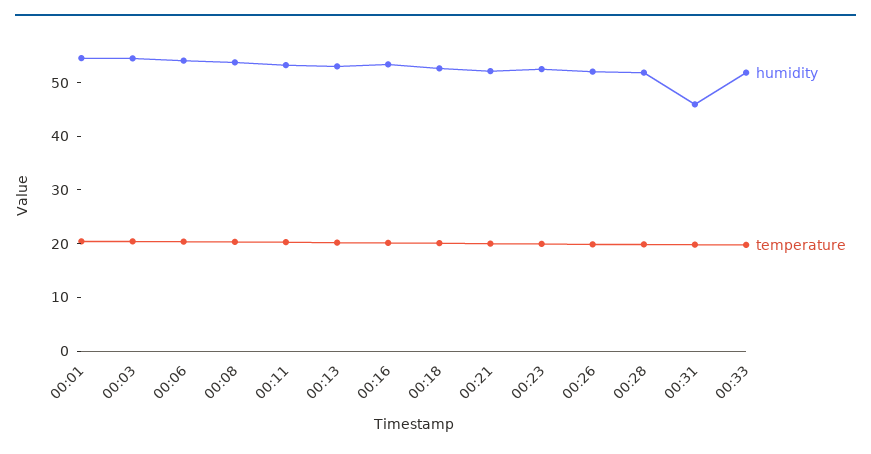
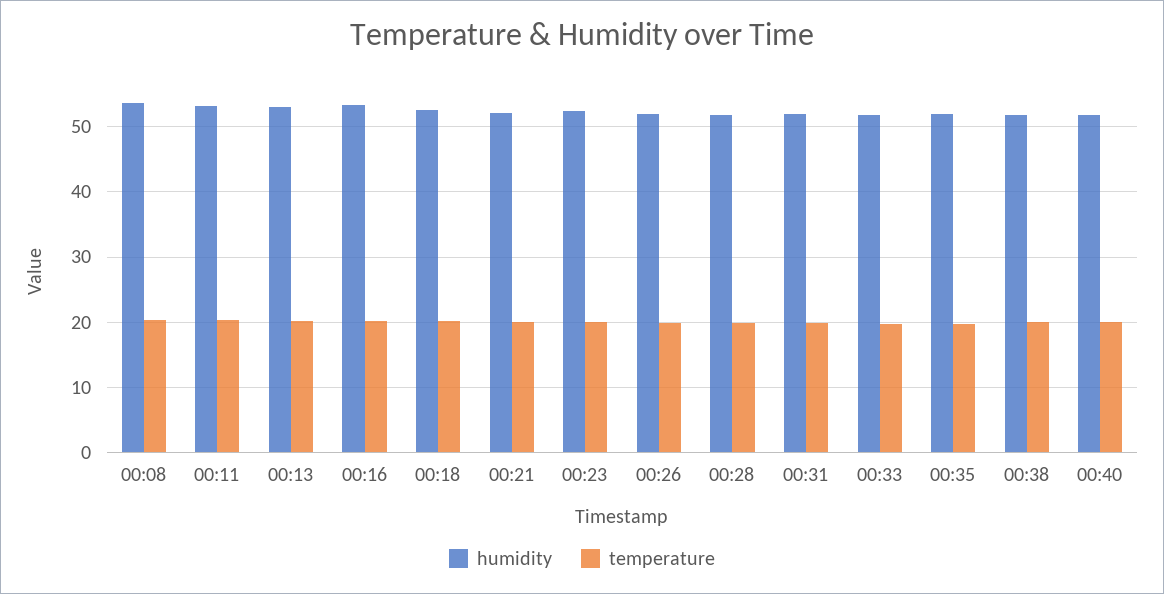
humidity, 00:01: 54 -> none
temperature, 00:01: 20 -> none
humidity, 00:03: 54 -> none
temperature, 00:03: 20 -> none
humidity, 00:06: 54 -> none
temperature, 00:06: 20 -> none
humidity, 00:31: 46 -> 52
humidity, 00:35: none -> 52
temperature, 00:35: none -> 20
humidity, 00:38: none -> 52
temperature, 00:38: none -> 20
humidity, 00:40: none -> 52
temperature, 00:40: none -> 20

